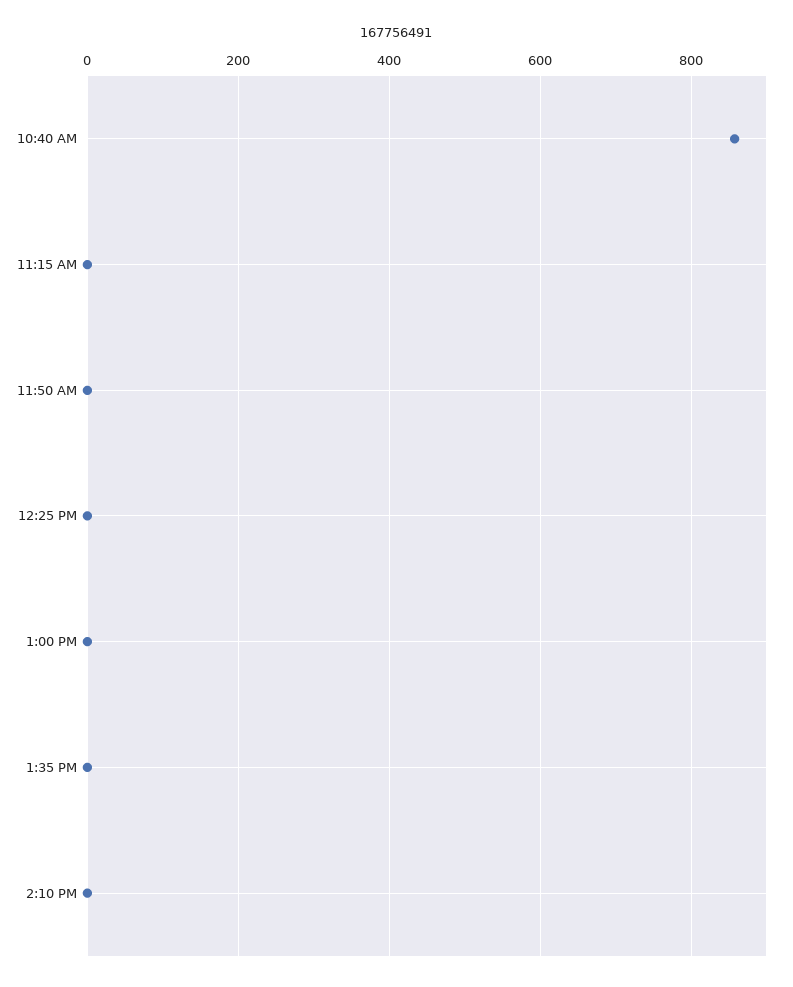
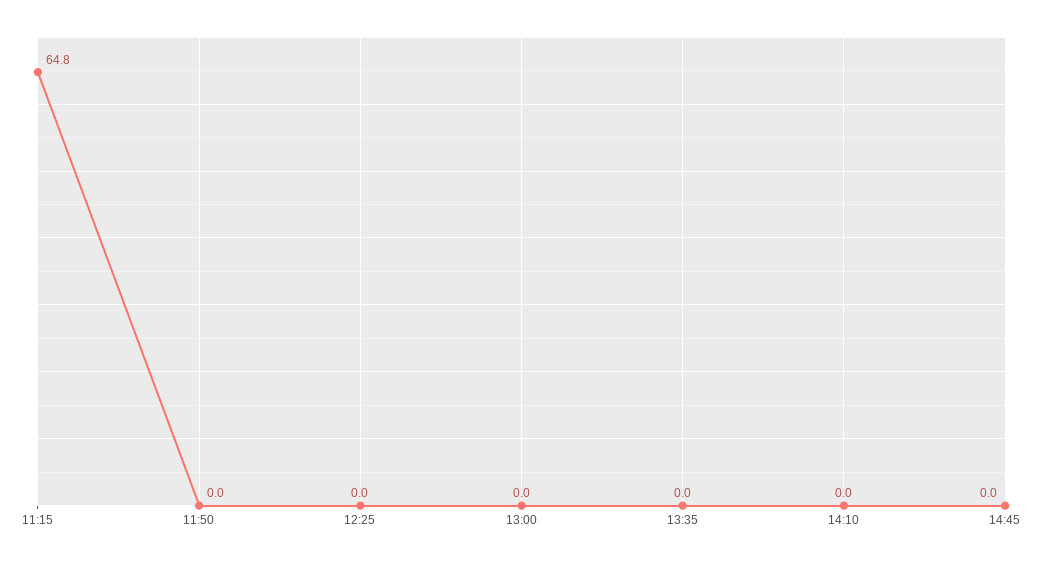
10:40 AM: 860 -> none
11:15 AM: 0 -> 64.8
14:45: none -> 0

